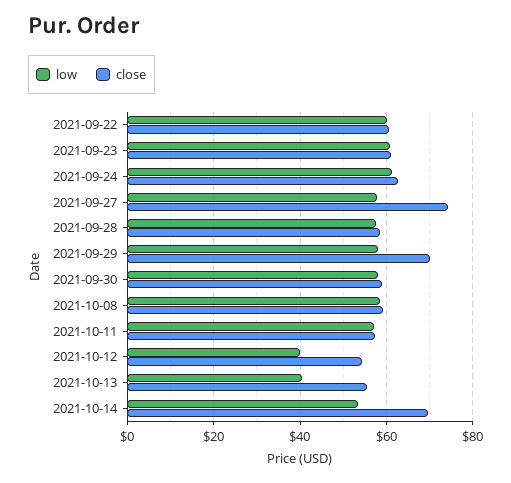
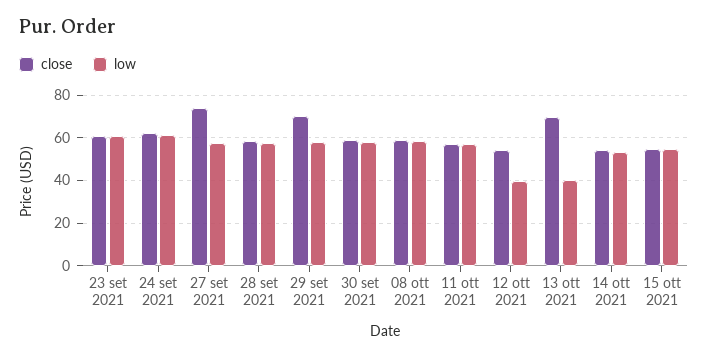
low, 2021-09-22: 60 -> none
close, 2021-09-22: 60 -> none
close, 2021-10-13: 56 -> 70
close, 2021-10-14: 70 -> 55
close, 15 ott 2021: none -> 55
low, 15 ott 2021: none -> 55

